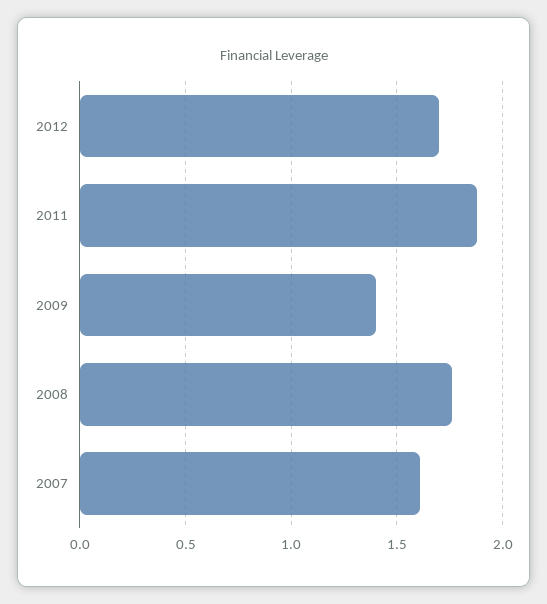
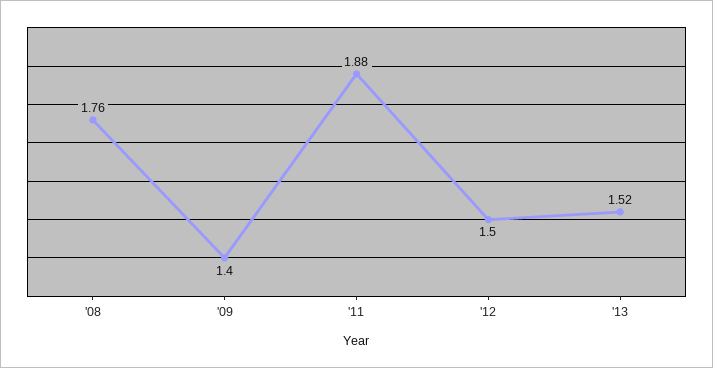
2012: 1.7 -> 1.5
2007: 1.6 -> none
'13: none -> 1.52

